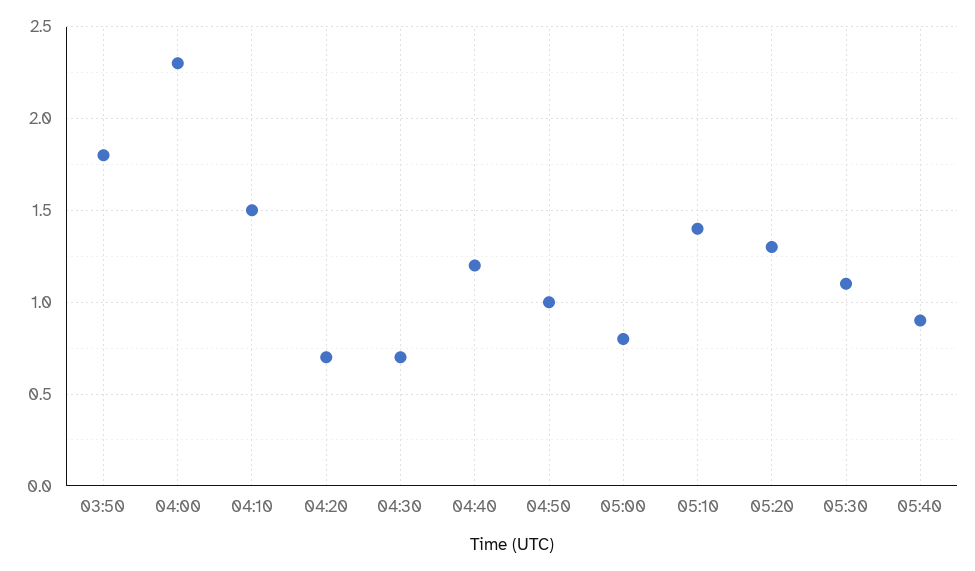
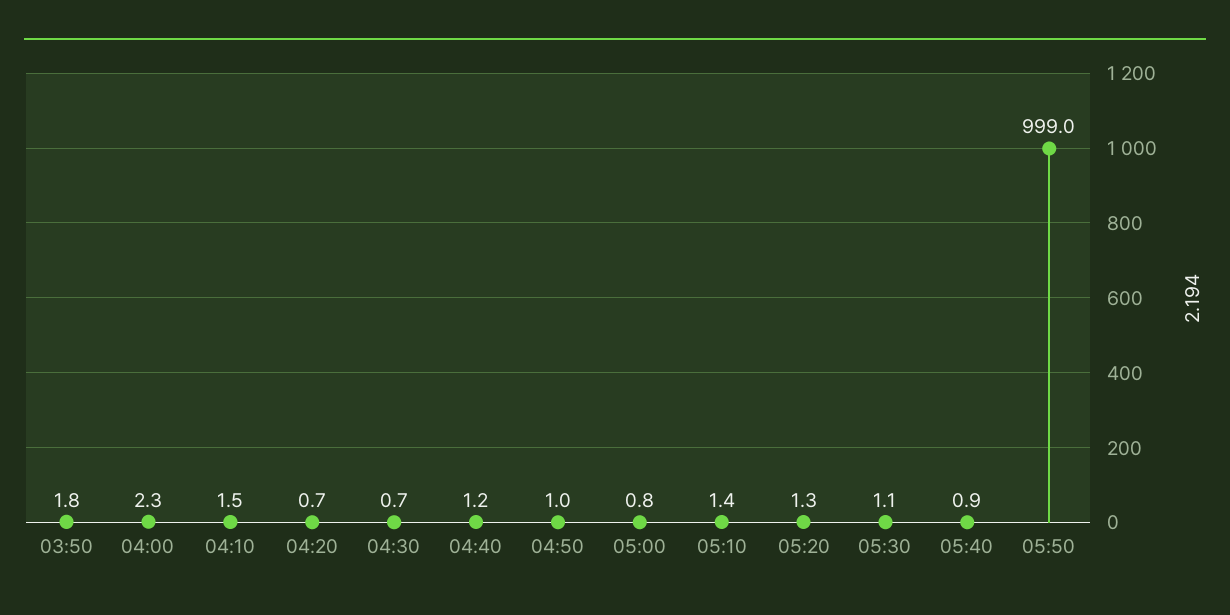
05:50: none -> 999

